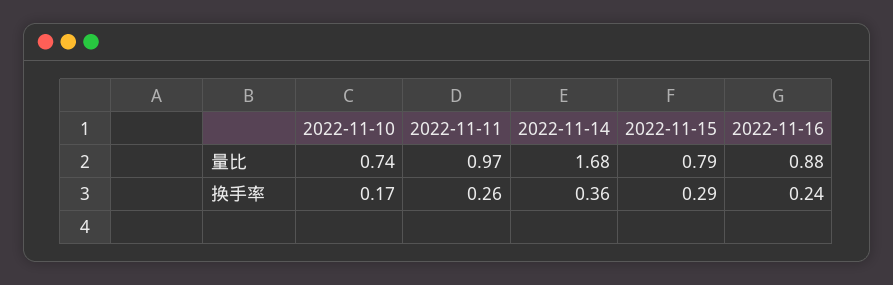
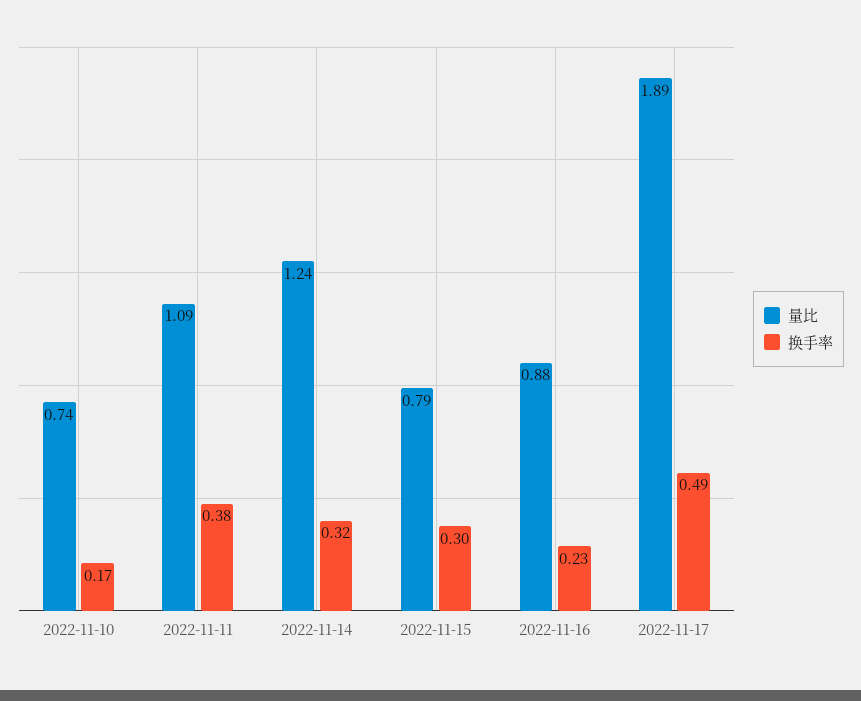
量比, 2022-11-11: 0.97 -> 1.09
量比, 2022-11-14: 1.68 -> 1.24
换手率, 2022-11-11: 0.26 -> 0.38
换手率, 2022-11-14: 0.36 -> 0.32
换手率, 2022-11-15: 0.29 -> 0.3
换手率, 2022-11-16: 0.24 -> 0.23
量比, 2022-11-17: none -> 1.89
换手率, 2022-11-17: none -> 0.49

